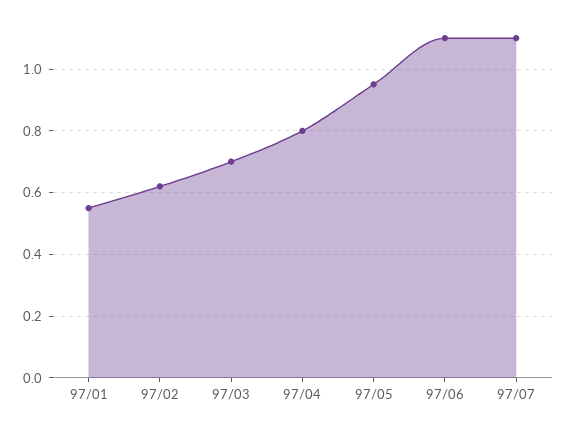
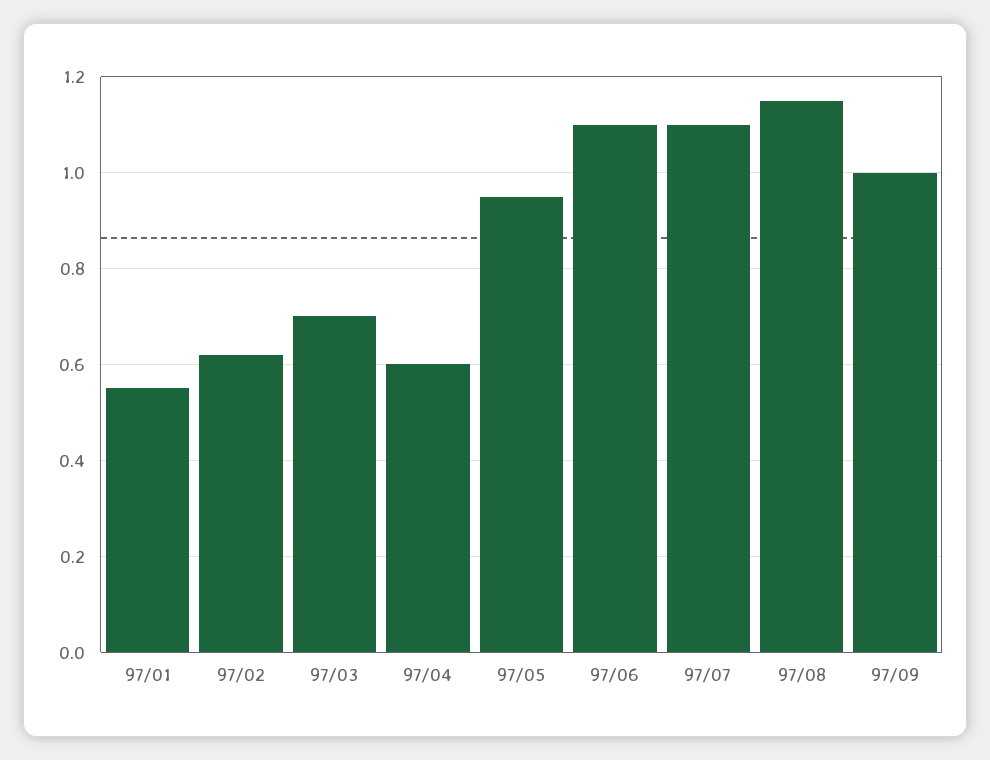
97/04: 0.8 -> 0.6
97/08: none -> 1.15
97/09: none -> 1

